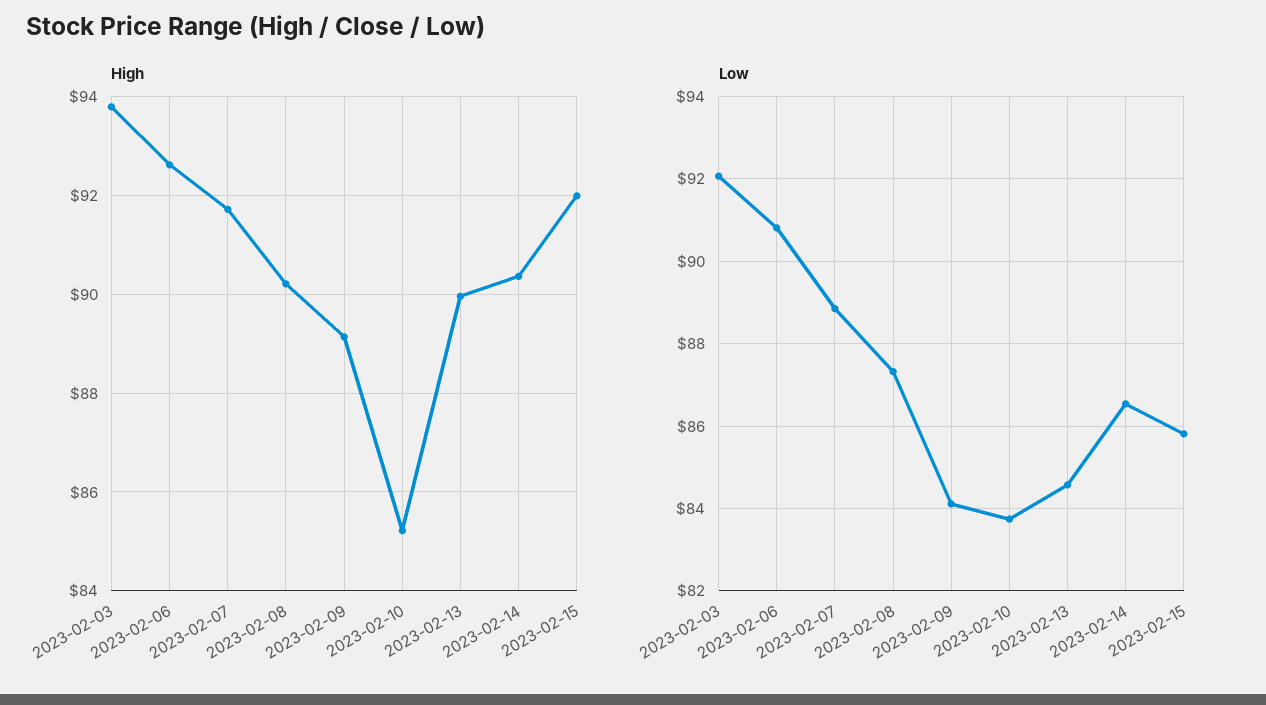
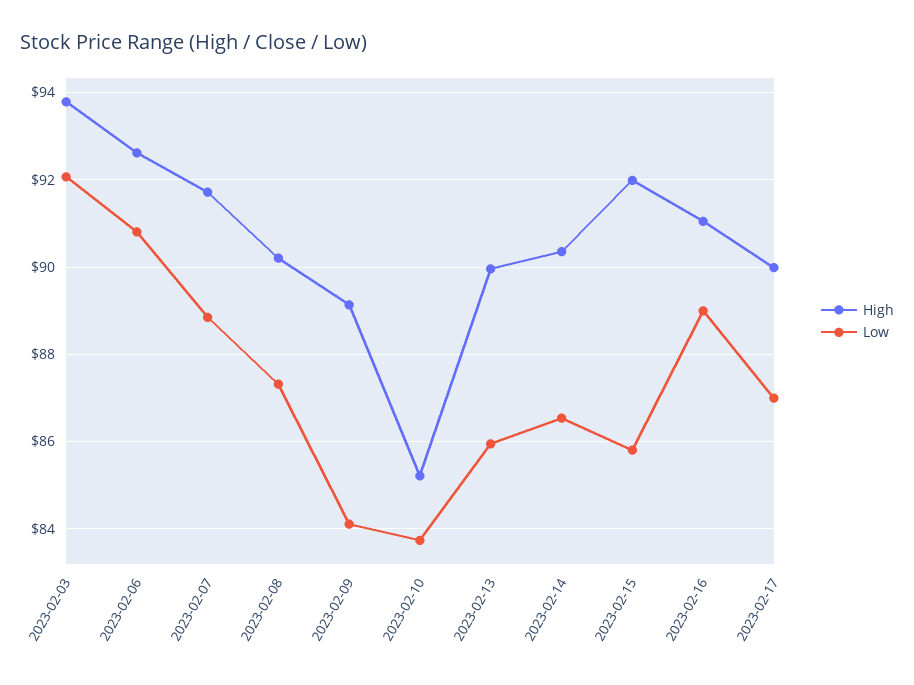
Low, 2023-02-13: 84.6 -> 86
High, 2023-02-16: none -> 91
Low, 2023-02-16: none -> 89
High, 2023-02-17: none -> 90
Low, 2023-02-17: none -> 87

